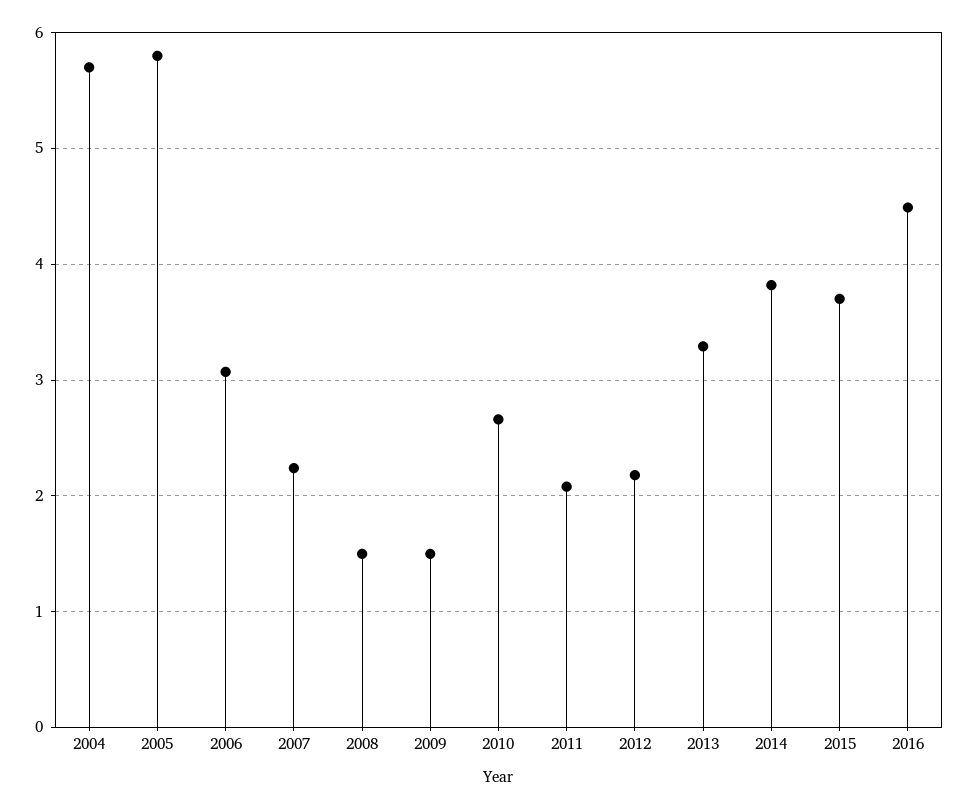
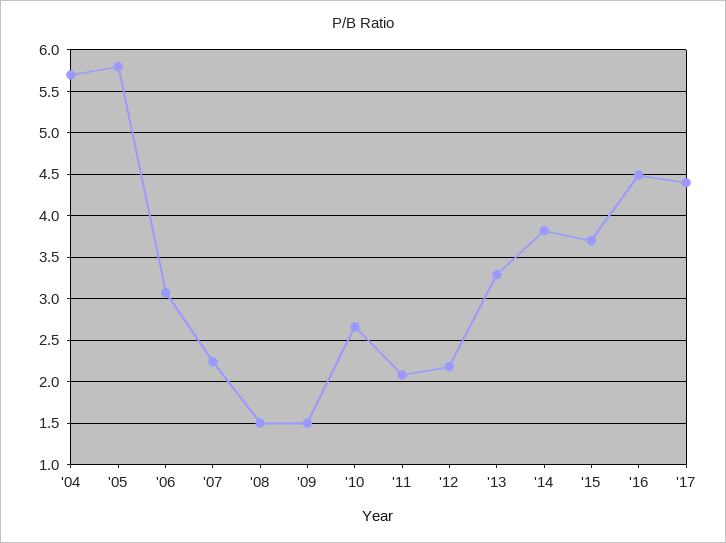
'17: none -> 4.4

